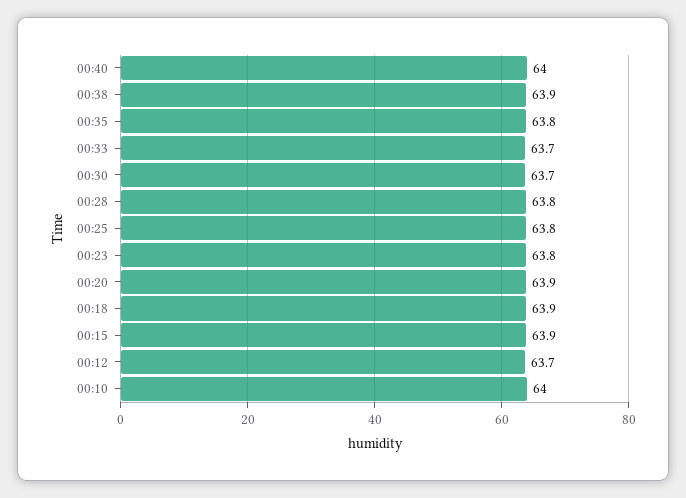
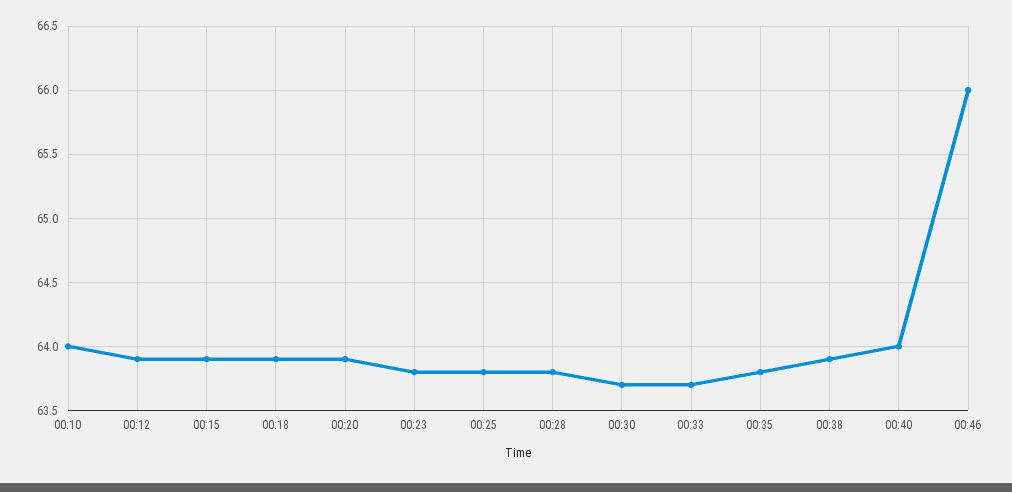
00:12: 63.7 -> 63.9
00:46: none -> 66

